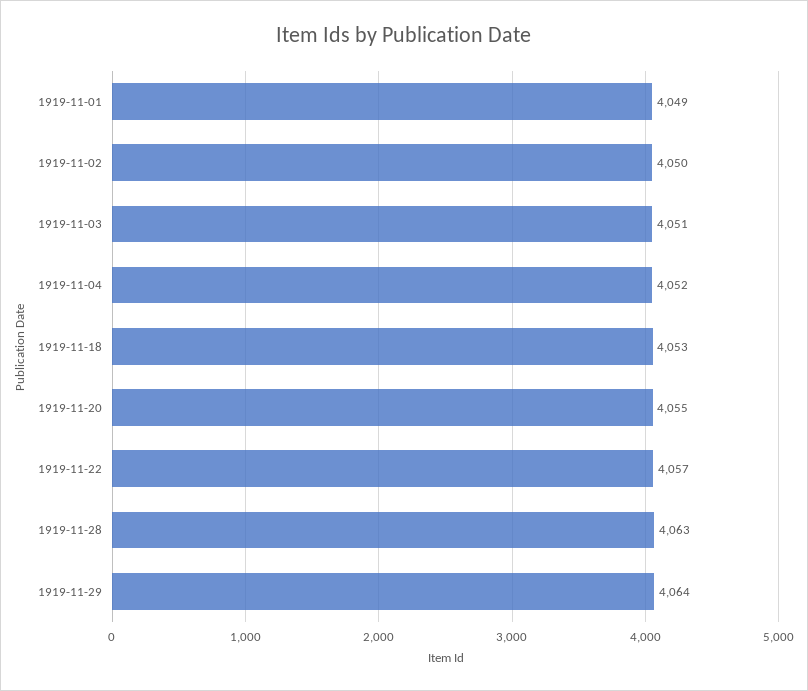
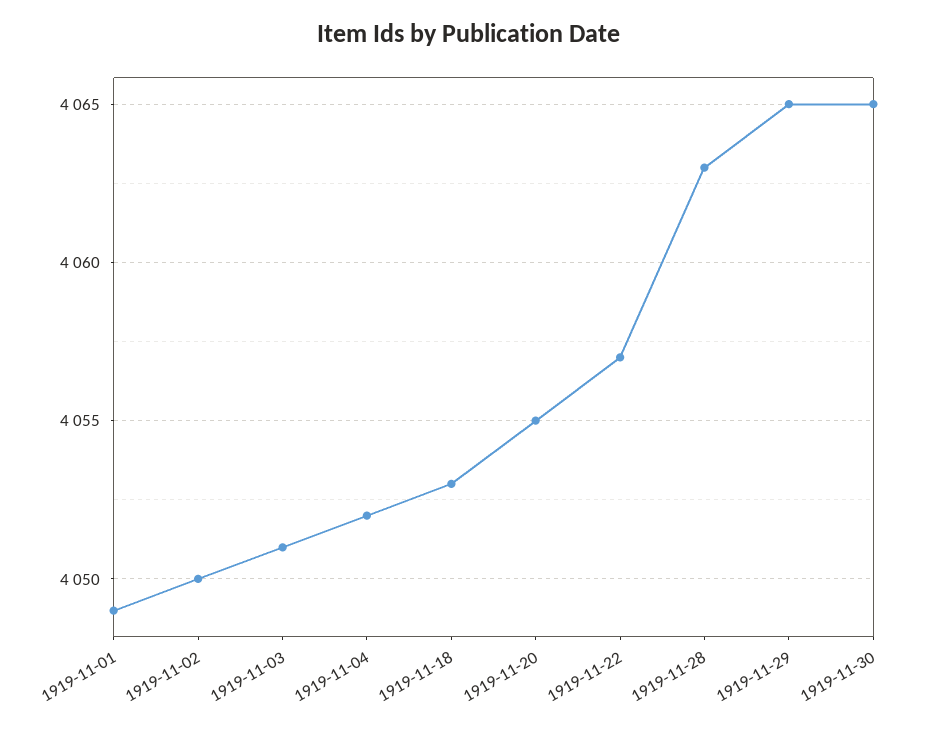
1919-11-29: 4064 -> 4065
1919-11-30: none -> 4065

